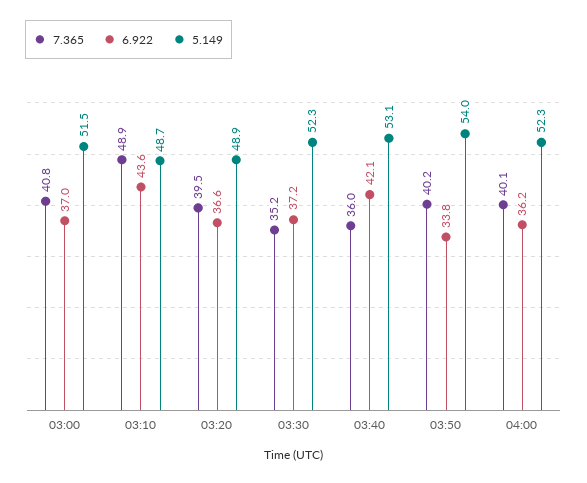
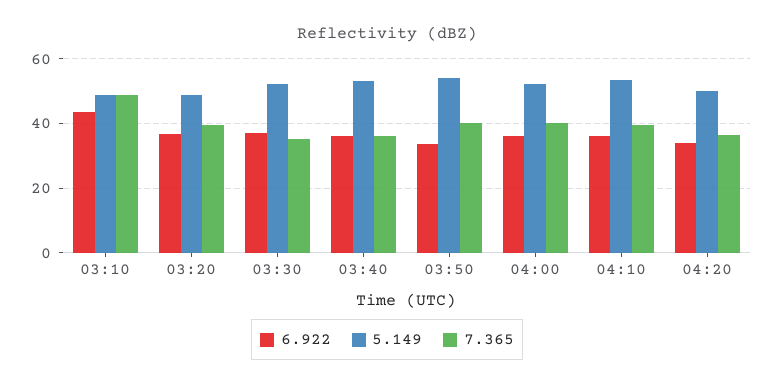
7.365, 03:00: 40.8 -> none
6.922, 03:00: 37 -> none
5.149, 03:00: 51.5 -> none
6.922, 03:40: 42.1 -> 36
6.922, 04:10: none -> 36
5.149, 04:10: none -> 54
7.365, 04:10: none -> 40
6.922, 04:20: none -> 34
5.149, 04:20: none -> 50
7.365, 04:20: none -> 36

